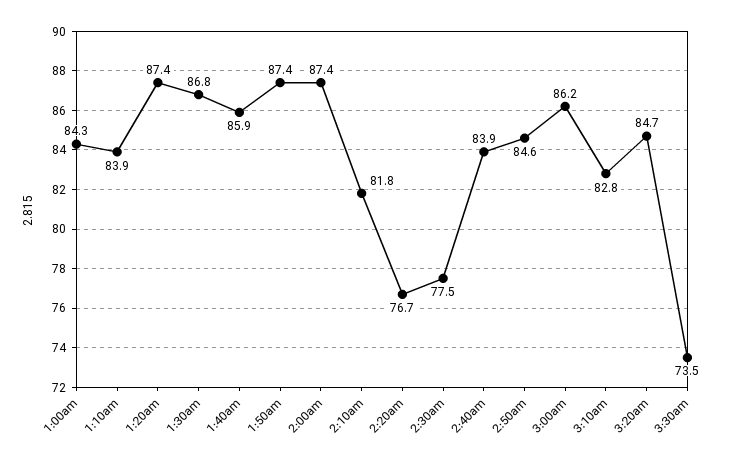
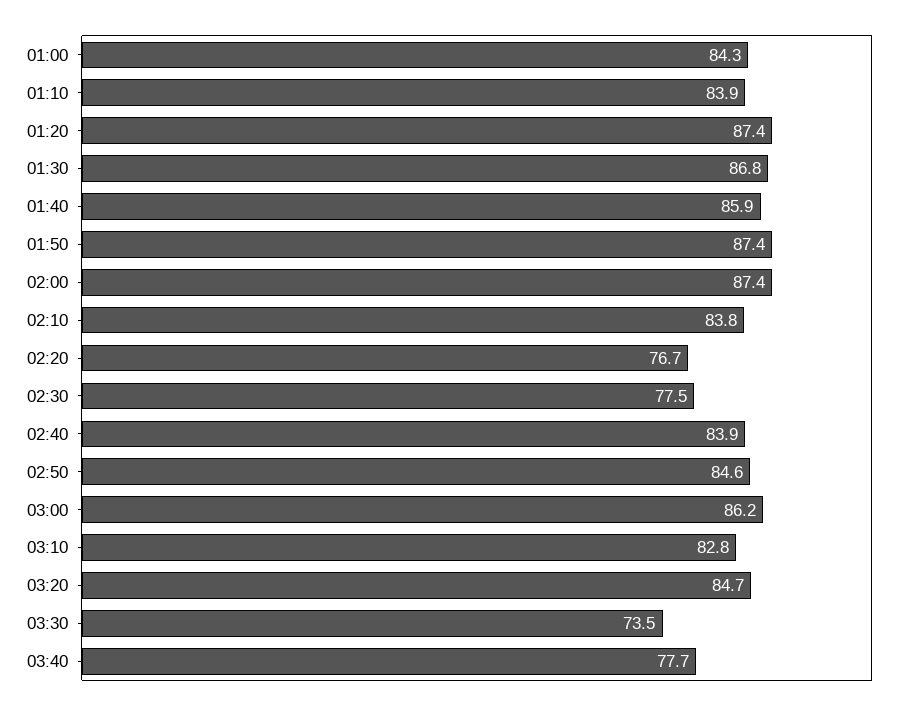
2:10am: 81.8 -> 83.8
03:40: none -> 77.7

